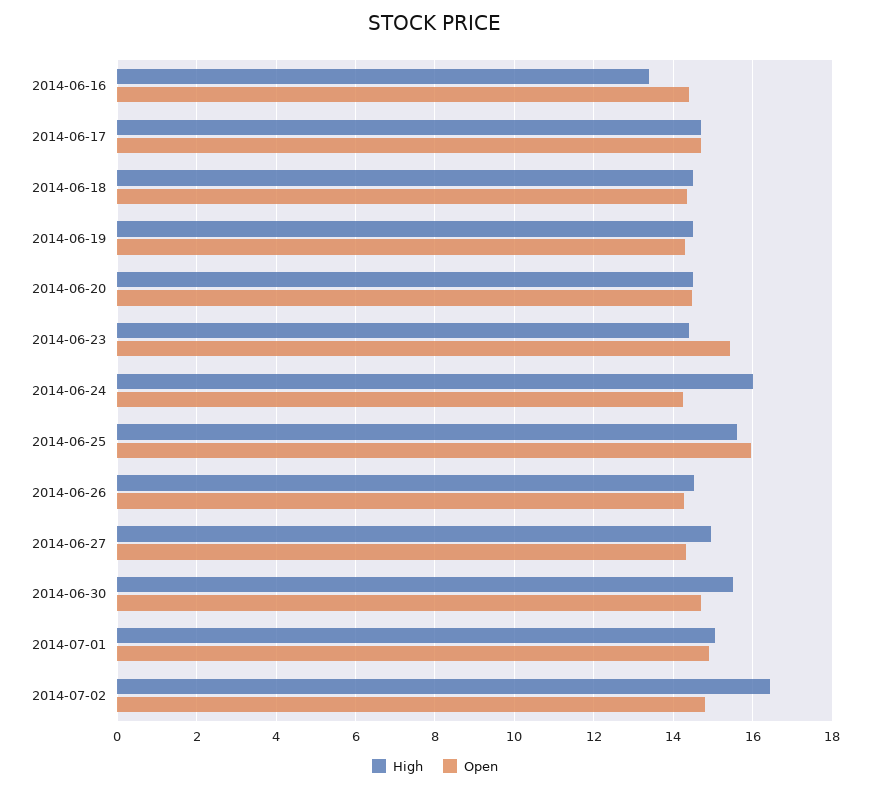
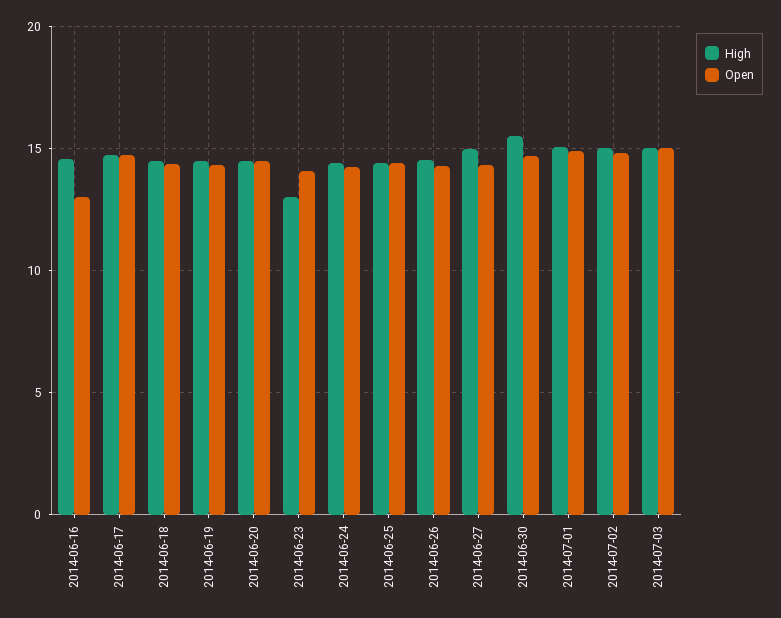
High, 2014-06-16: 13.4 -> 14.5
Open, 2014-06-16: 14.4 -> 13
High, 2014-06-23: 14.4 -> 13
Open, 2014-06-23: 15.4 -> 14
High, 2014-06-24: 16 -> 14.5
High, 2014-06-25: 15.6 -> 14.5
Open, 2014-06-25: 16 -> 14.5
High, 2014-07-02: 16.4 -> 15
High, 2014-07-03: none -> 15
Open, 2014-07-03: none -> 15

